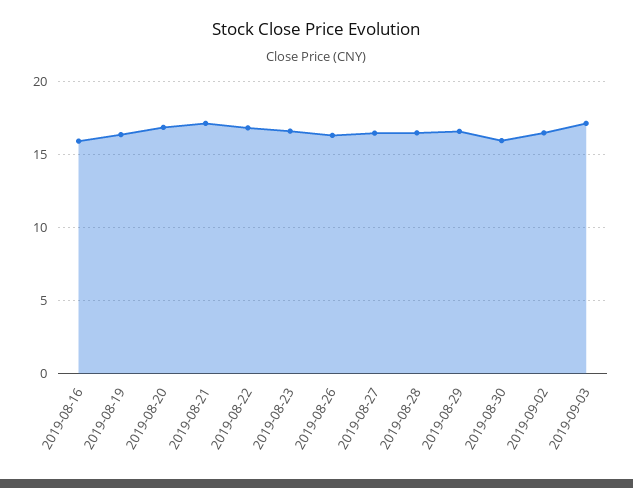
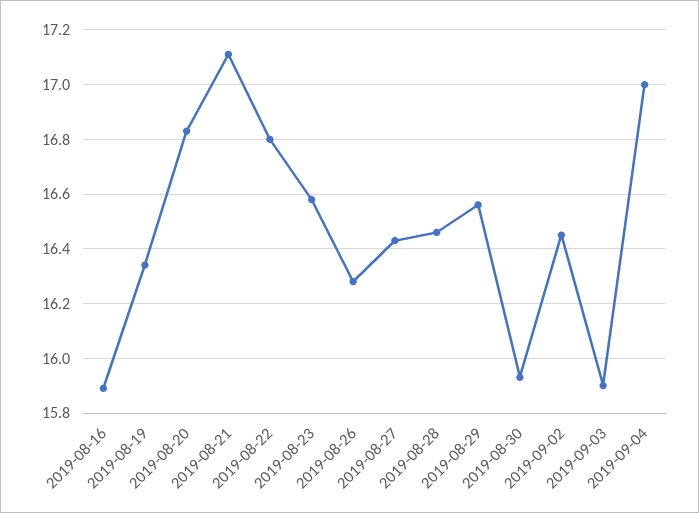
2019-09-03: 17 -> 15.9
2019-09-04: none -> 17

